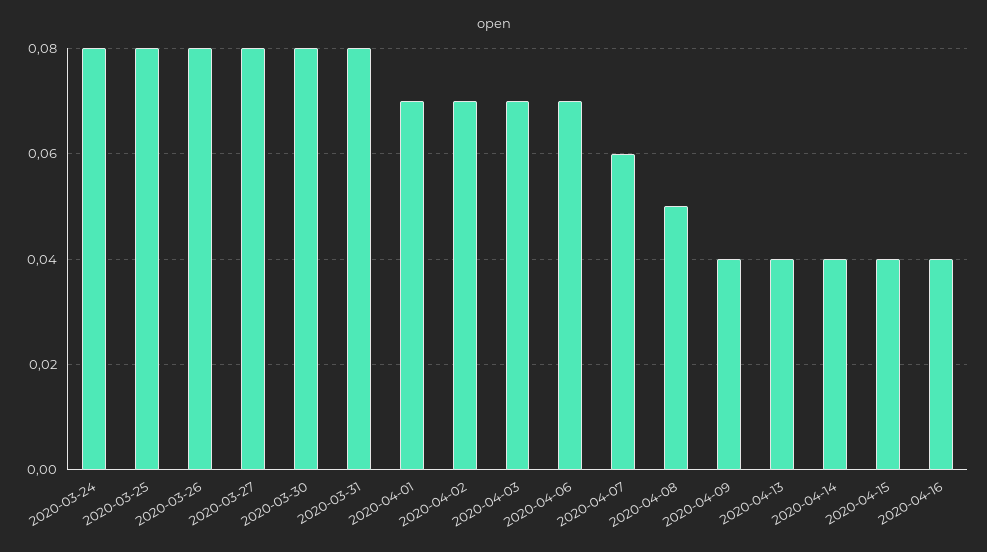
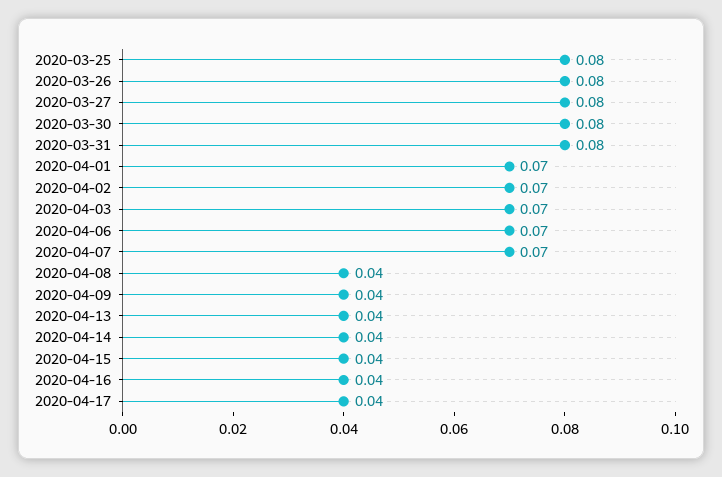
2020-03-24: 0.08 -> none
2020-04-07: 0.06 -> 0.07
2020-04-08: 0.05 -> 0.04
2020-04-17: none -> 0.04

